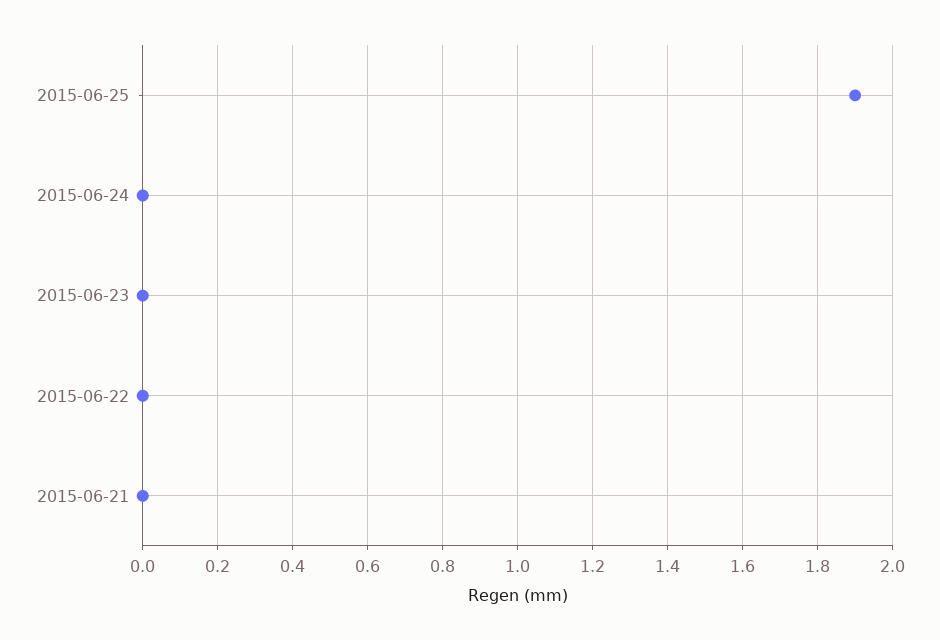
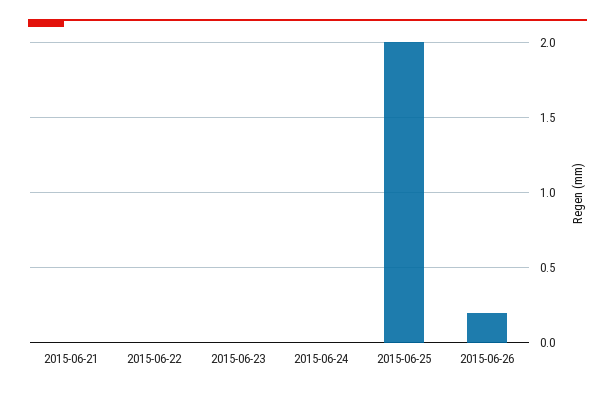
2015-06-25: 1.9 -> 2
2015-06-26: none -> 0.2

